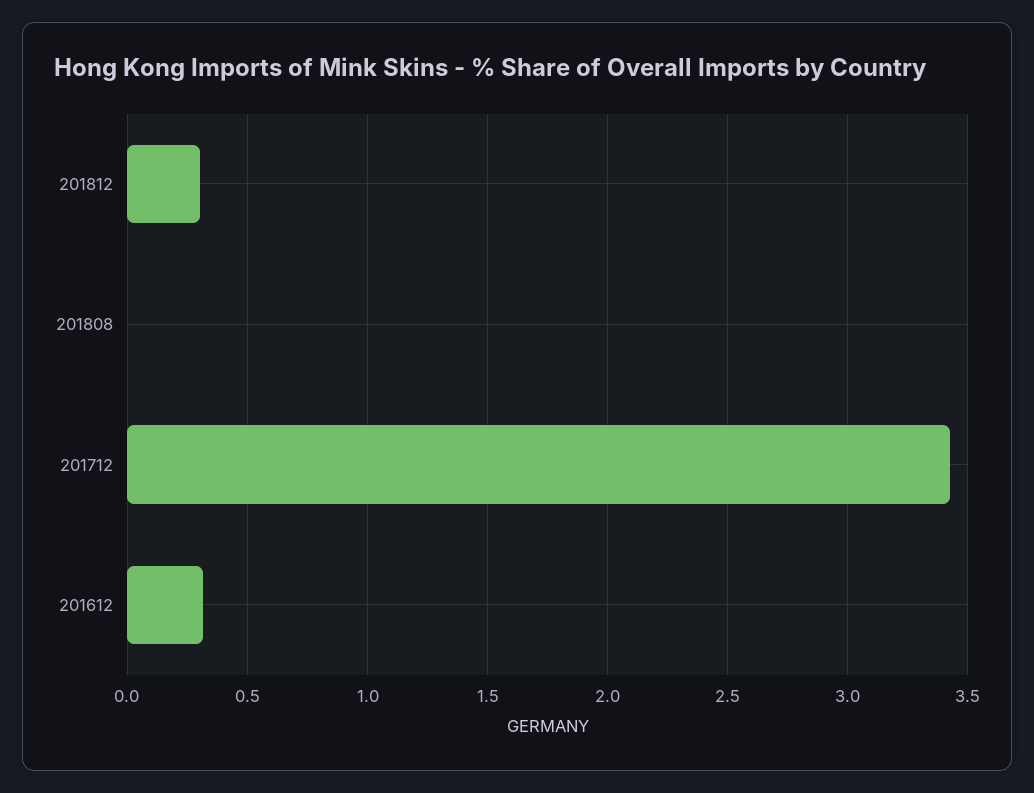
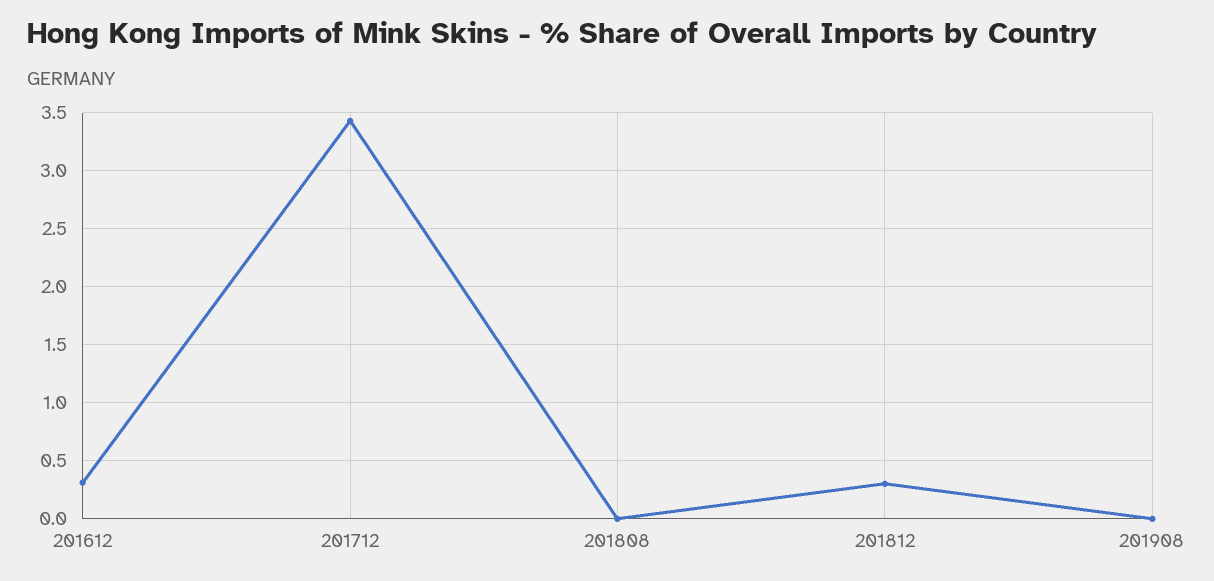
201908: none -> 0

